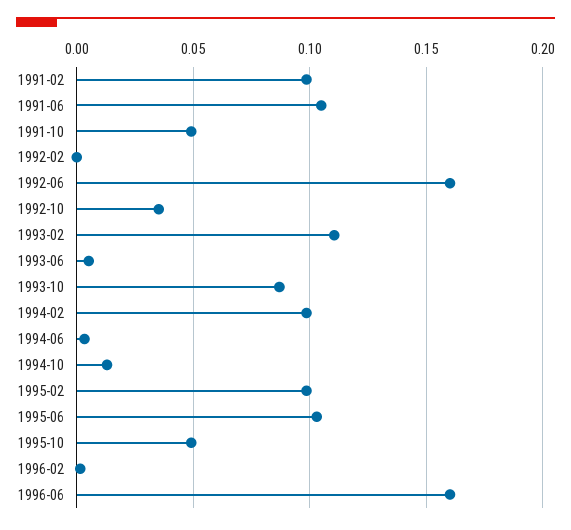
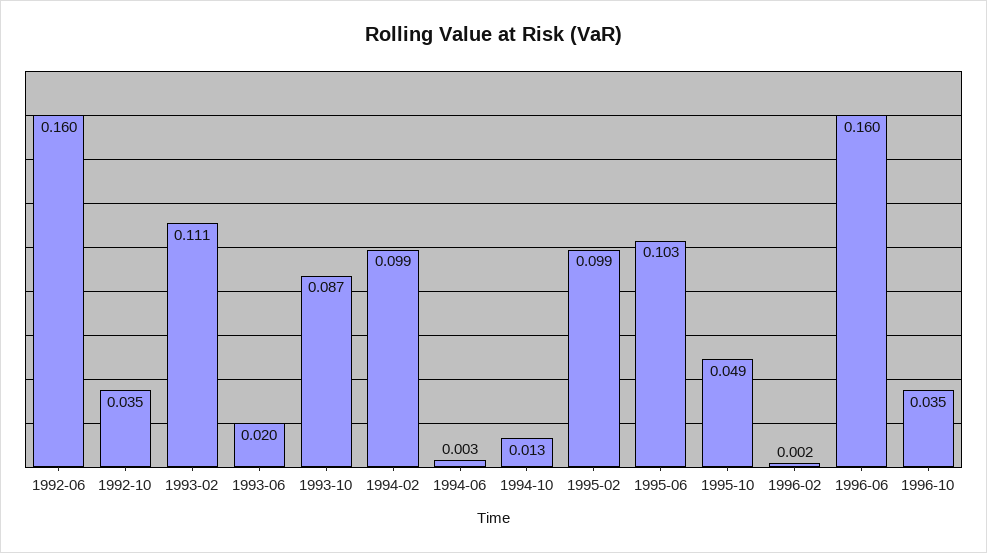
1991-02: 0.1 -> none
1991-06: 0.105 -> none
1991-10: 0.05 -> none
1992-02: 0 -> none
1993-06: 0.005 -> 0.02
1996-10: none -> 0.035

